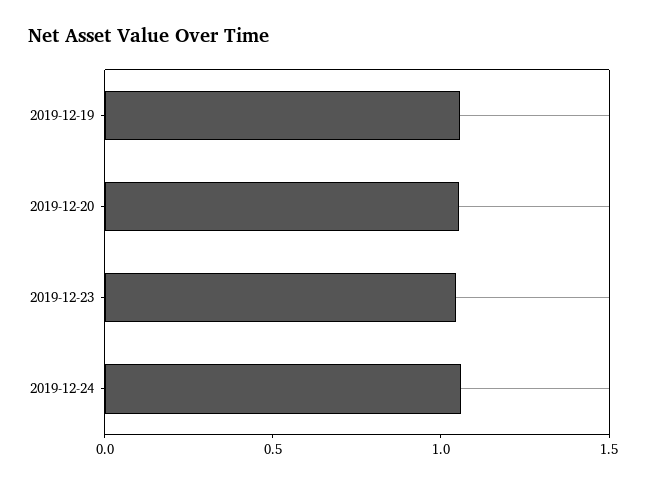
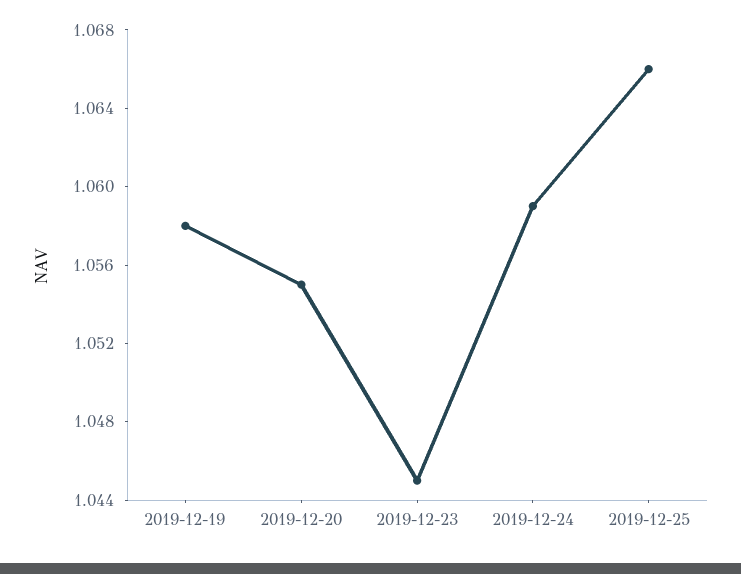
2019-12-25: none -> 1.066

